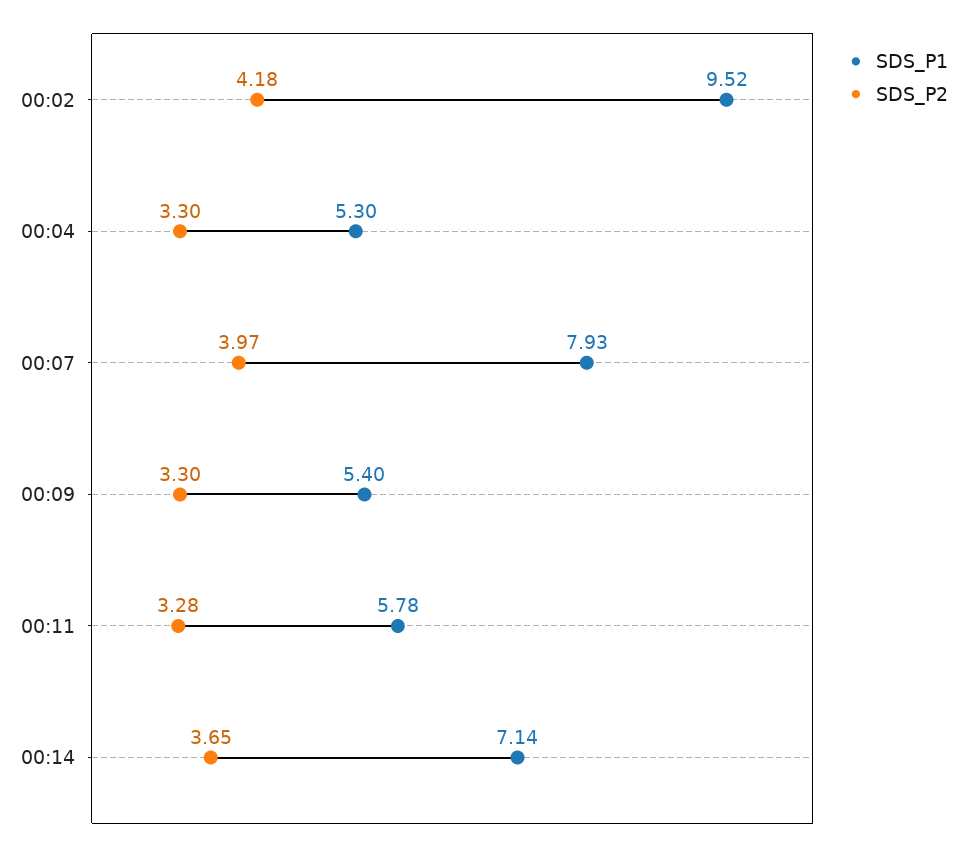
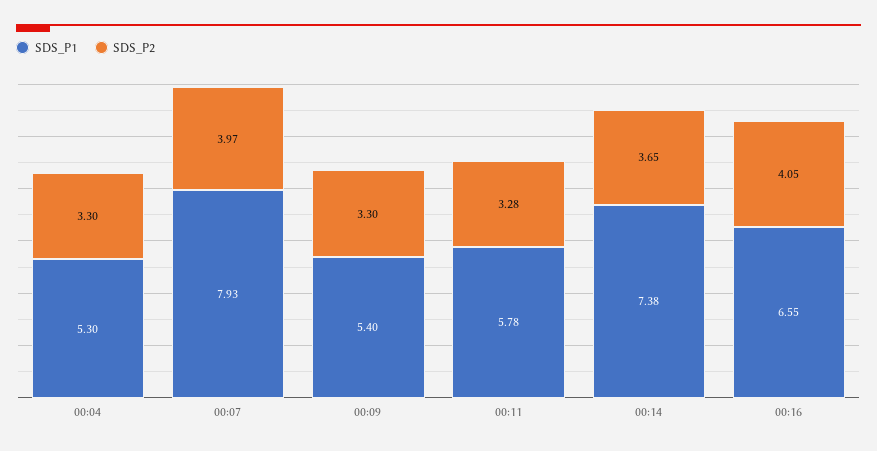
SDS_P1, 00:02: 9.52 -> none
SDS_P2, 00:02: 4.18 -> none
SDS_P1, 00:14: 7.14 -> 7.38
SDS_P1, 00:16: none -> 6.55
SDS_P2, 00:16: none -> 4.05

